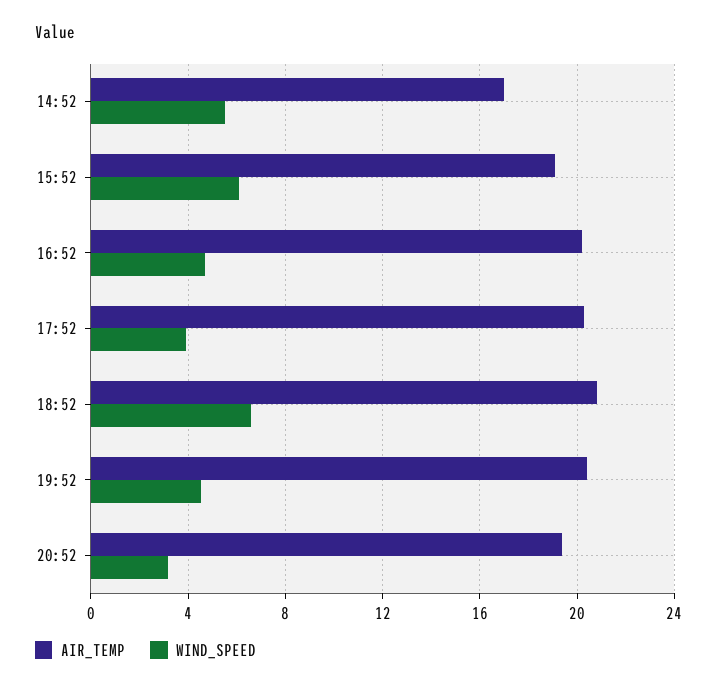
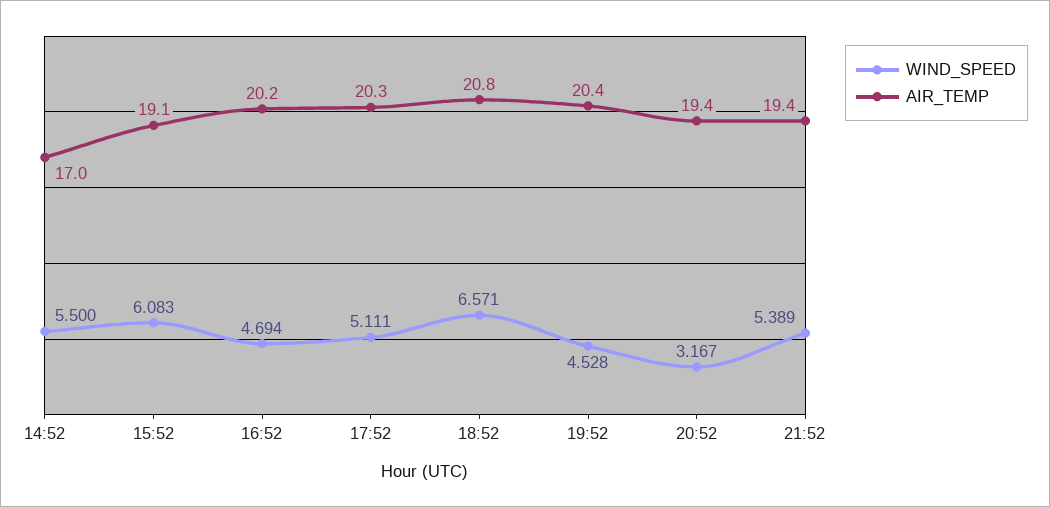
WIND_SPEED, 17:52: 4 -> 5.111
WIND_SPEED, 21:52: none -> 5.389
AIR_TEMP, 21:52: none -> 19.4

